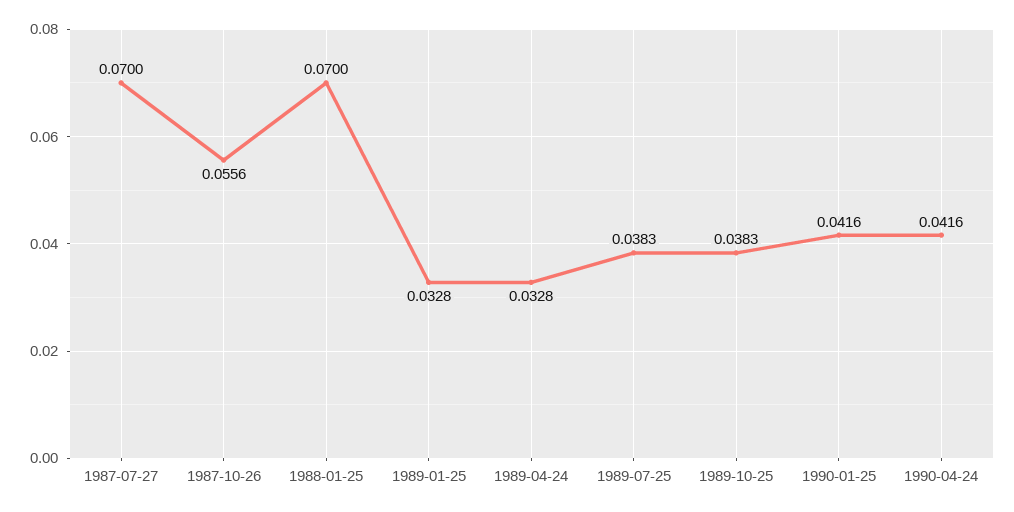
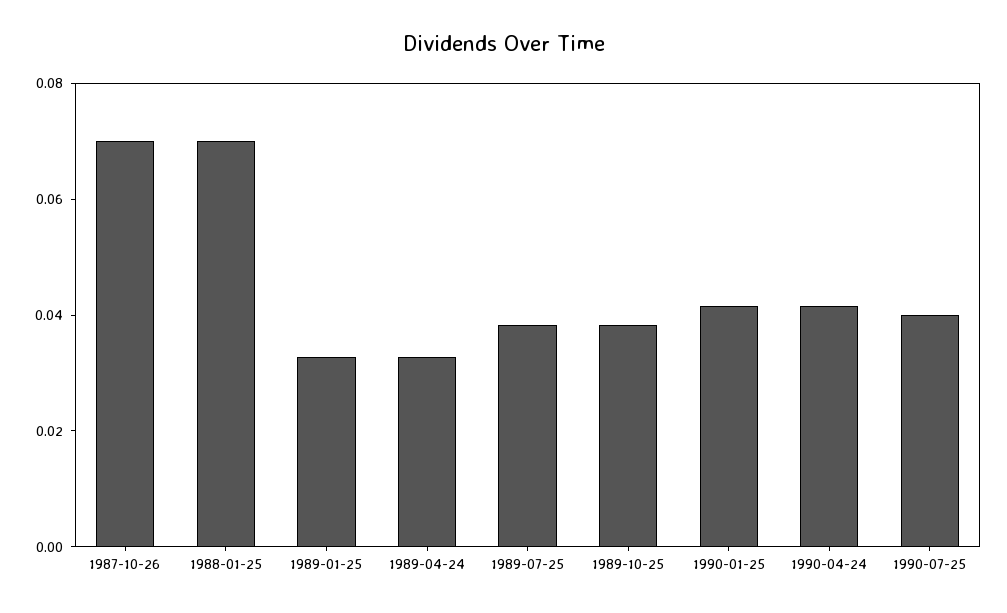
1987-07-27: 0.07 -> none
1987-10-26: 0.0556 -> 0.07
1990-07-25: none -> 0.04

